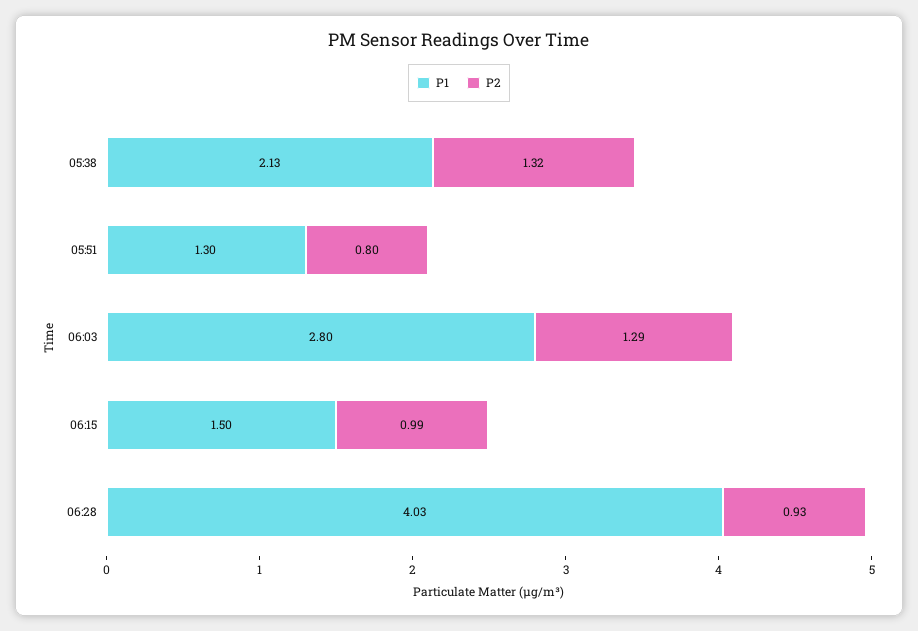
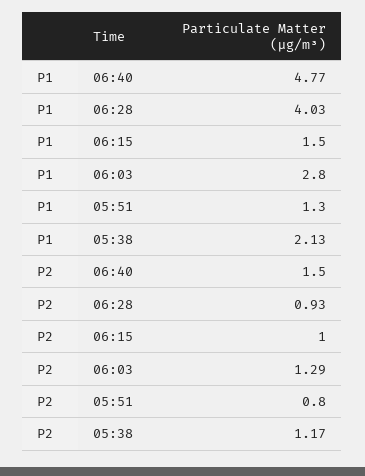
P2, 05:38: 1.32 -> 1.17
P2, 06:15: 0.99 -> 1
P1, 06:40: none -> 4.77
P2, 06:40: none -> 1.5

